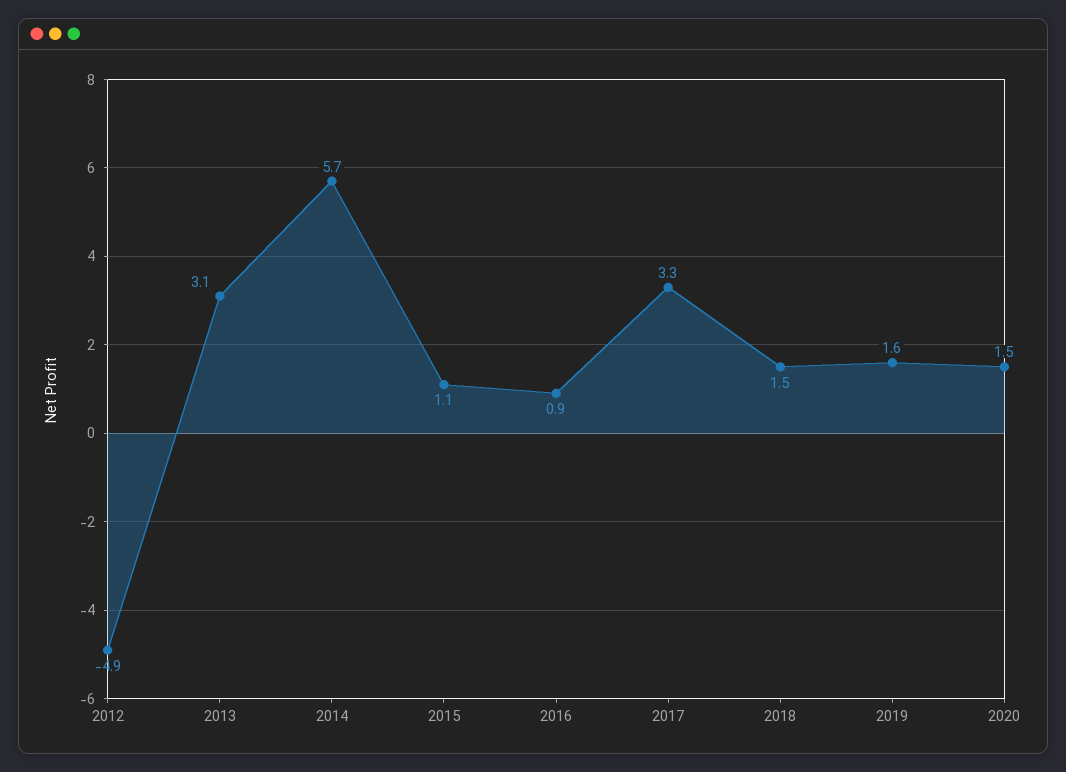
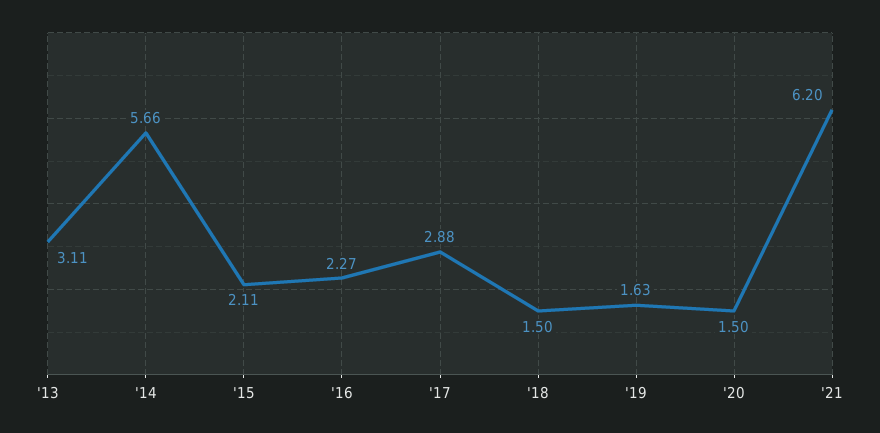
2012: -4.9 -> none
2015: 1.1 -> 2.11
2016: 0.9 -> 2.27
2017: 3.3 -> 2.88
'21: none -> 6.2

